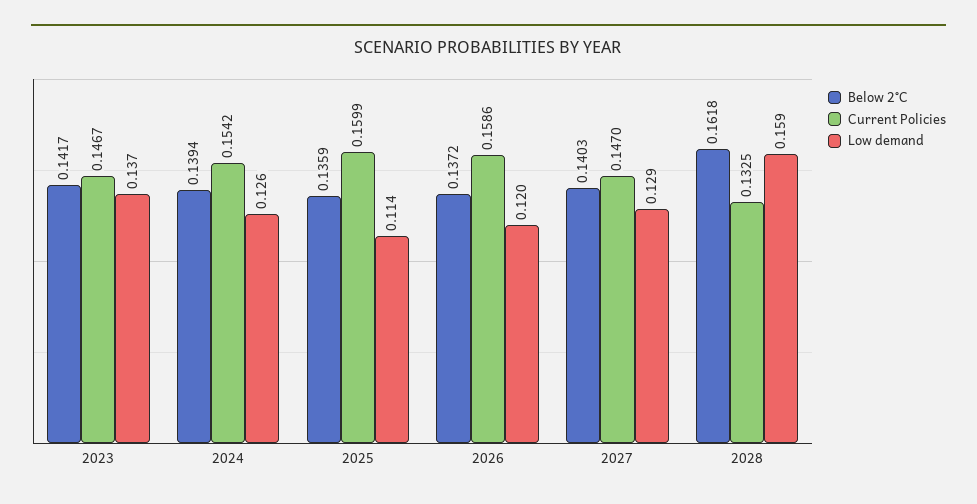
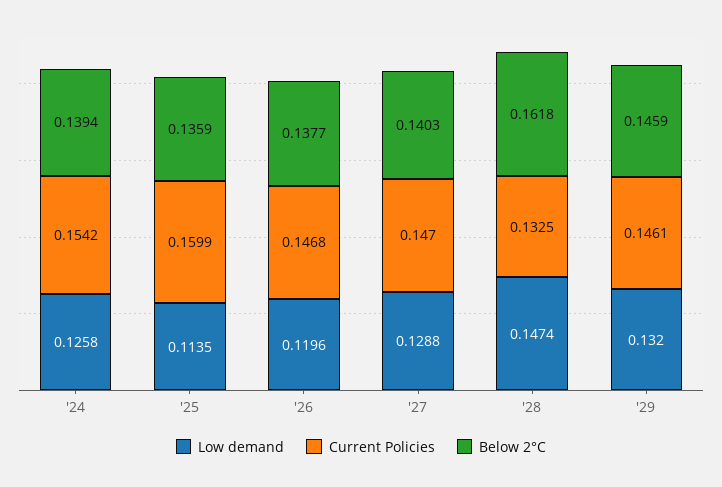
Below 2°C, 2023: 0.1417 -> none
Current Policies, 2023: 0.1467 -> none
Low demand, 2023: 0.137 -> none
Below 2°C, 2026: 0.1372 -> 0.1377
Current Policies, 2026: 0.1586 -> 0.1468
Low demand, 2028: 0.159 -> 0.1474
Low demand, '29: none -> 0.132
Current Policies, '29: none -> 0.1461
Below 2°C, '29: none -> 0.1459

